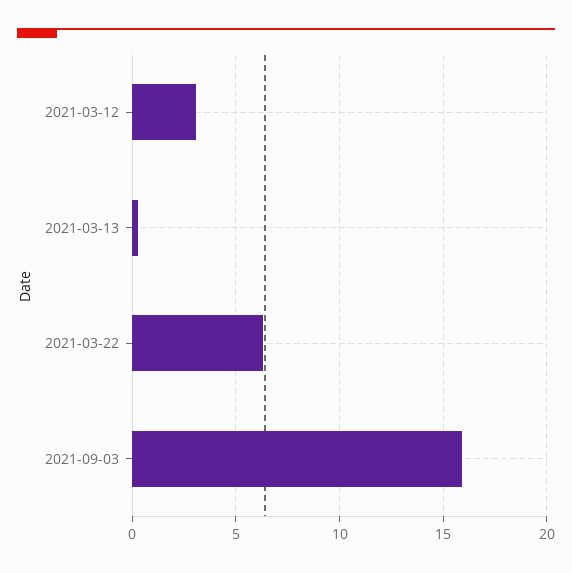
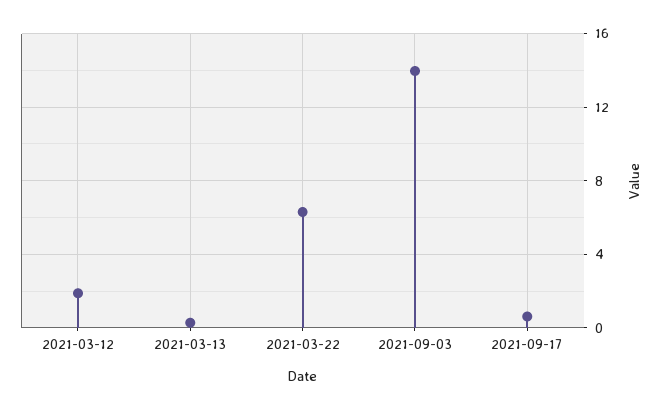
2021-03-12: 3 -> 2
2021-09-03: 16 -> 14
2021-09-17: none -> 0.5

